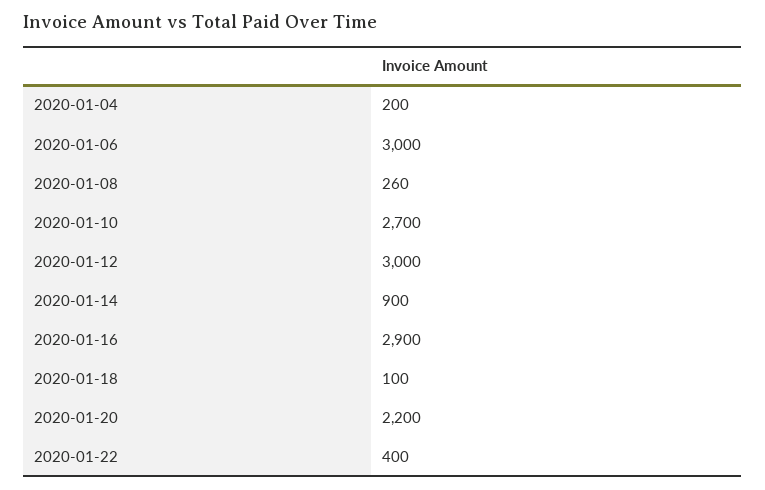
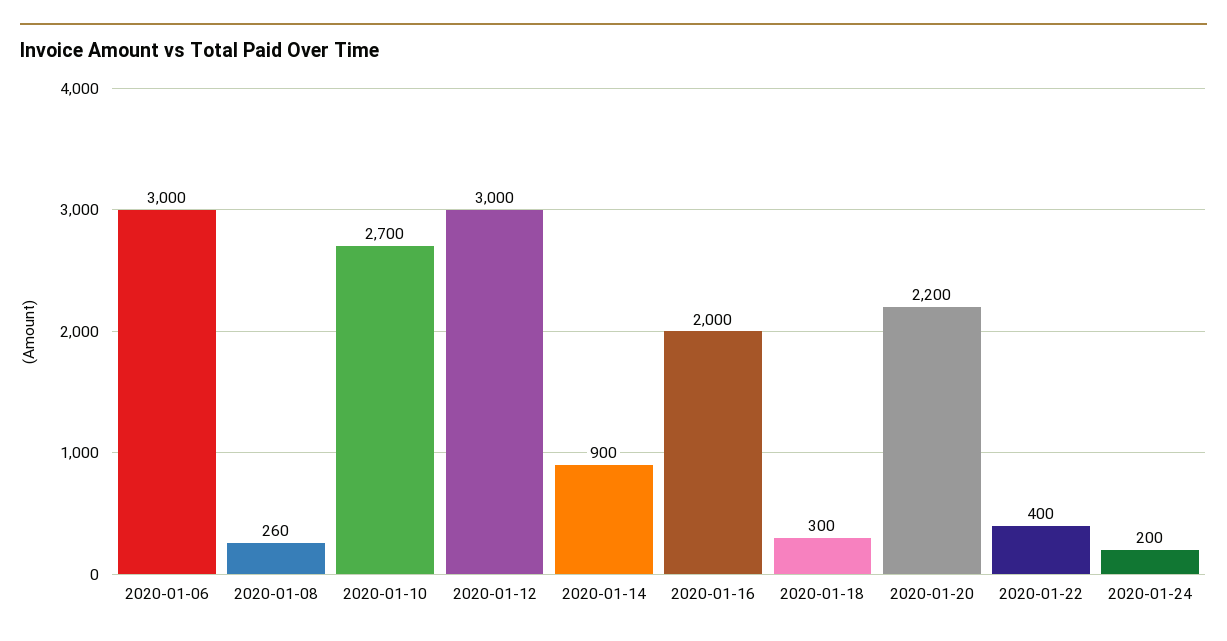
2020-01-04: 200 -> none
2020-01-16: 2900 -> 2000
2020-01-18: 100 -> 300
2020-01-24: none -> 200

